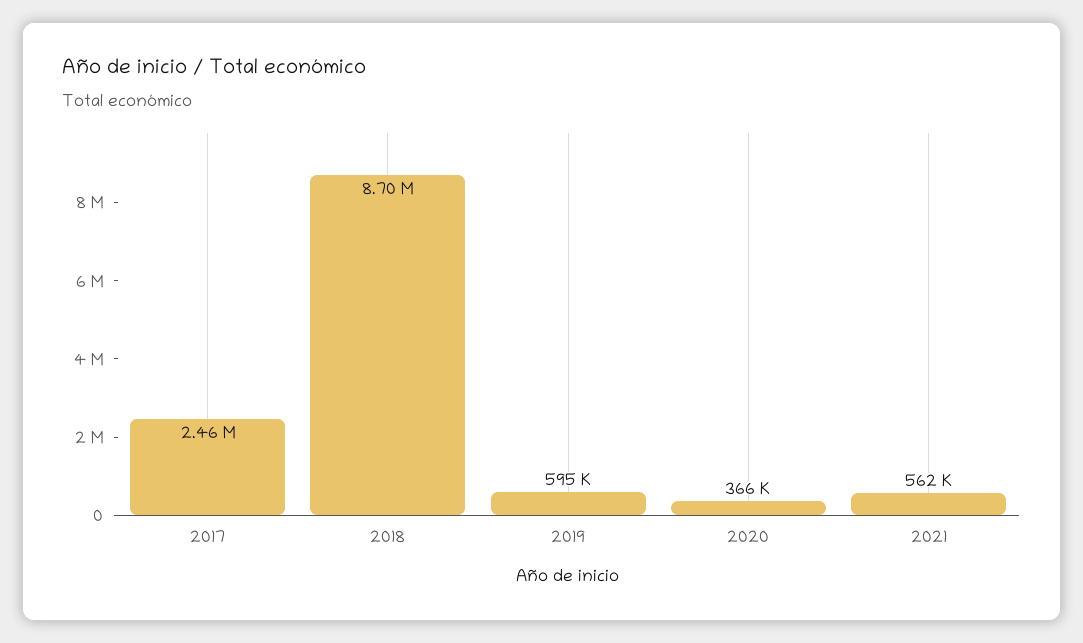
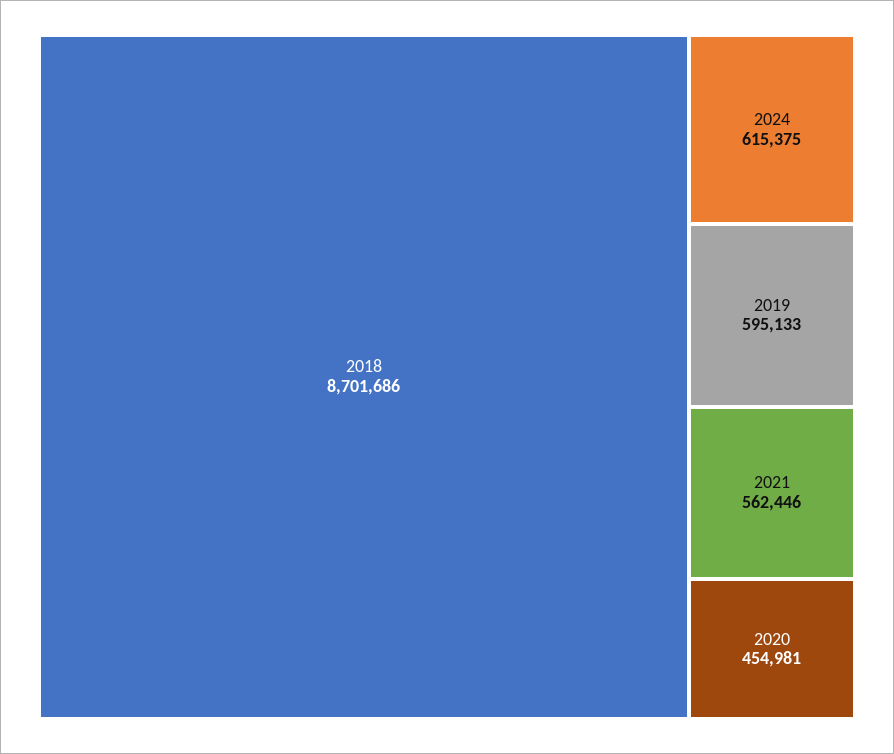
2017: 2460000 -> none
2020: 366000 -> 454981
2024: none -> 615375

